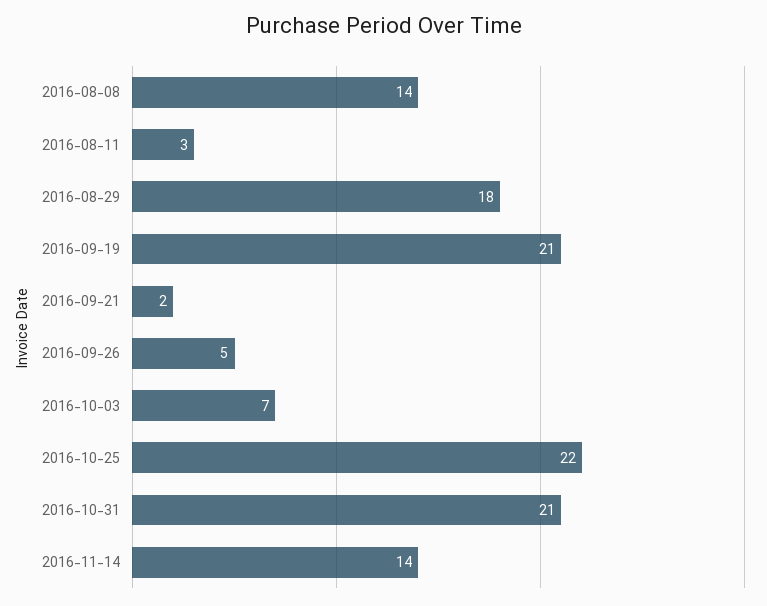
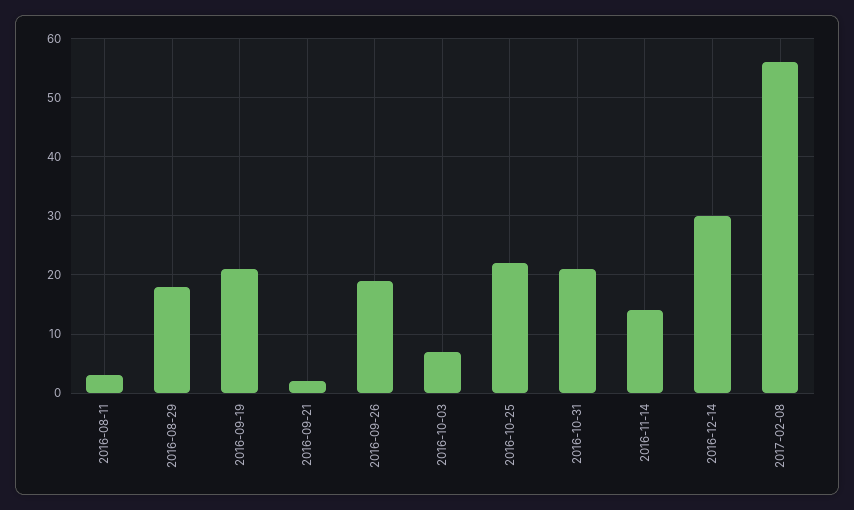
2016-08-08: 14 -> none
2016-09-26: 5 -> 20
2016-12-14: none -> 30
2017-02-08: none -> 55

